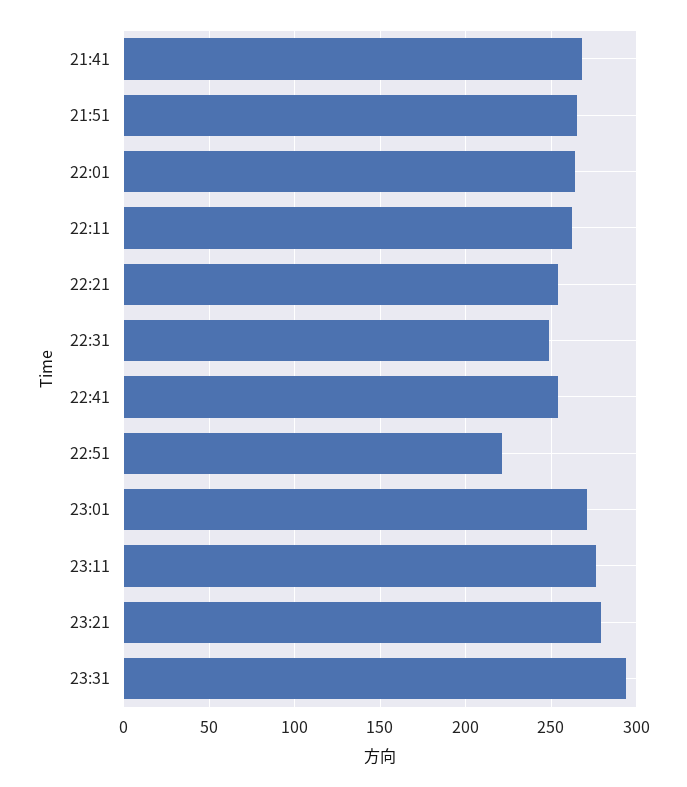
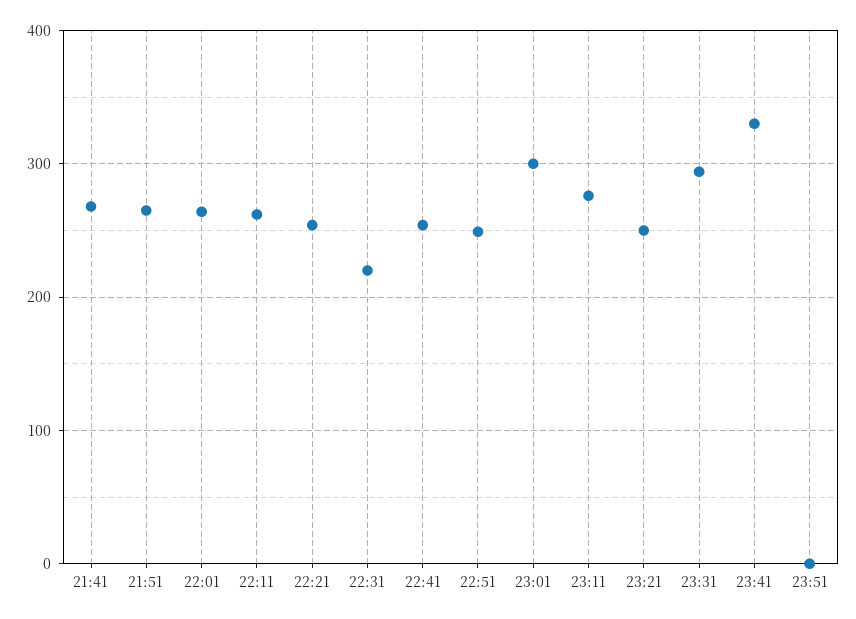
22:31: 250 -> 220
22:51: 220 -> 250
23:01: 270 -> 300
23:21: 280 -> 250
23:41: none -> 330
23:51: none -> 0

